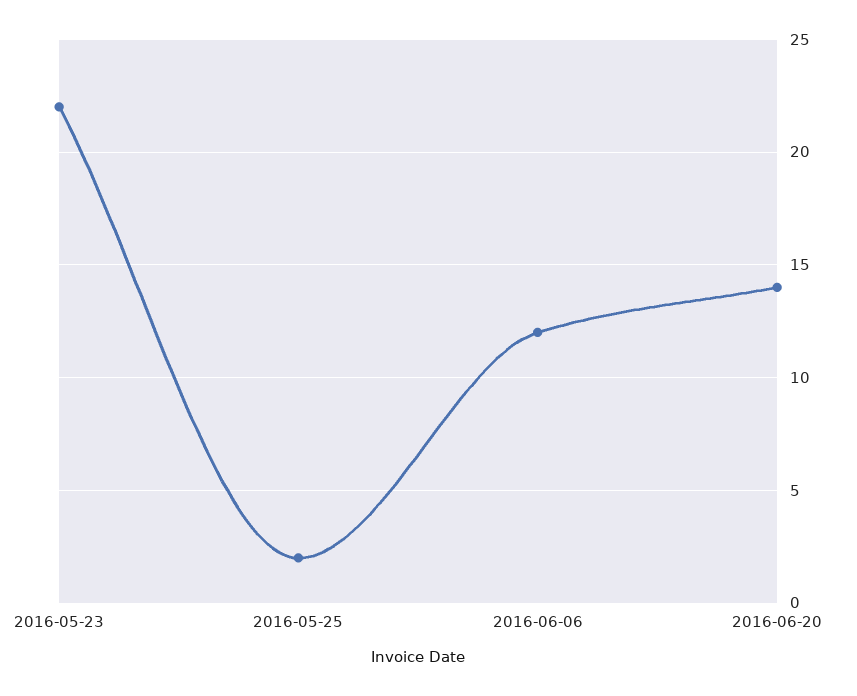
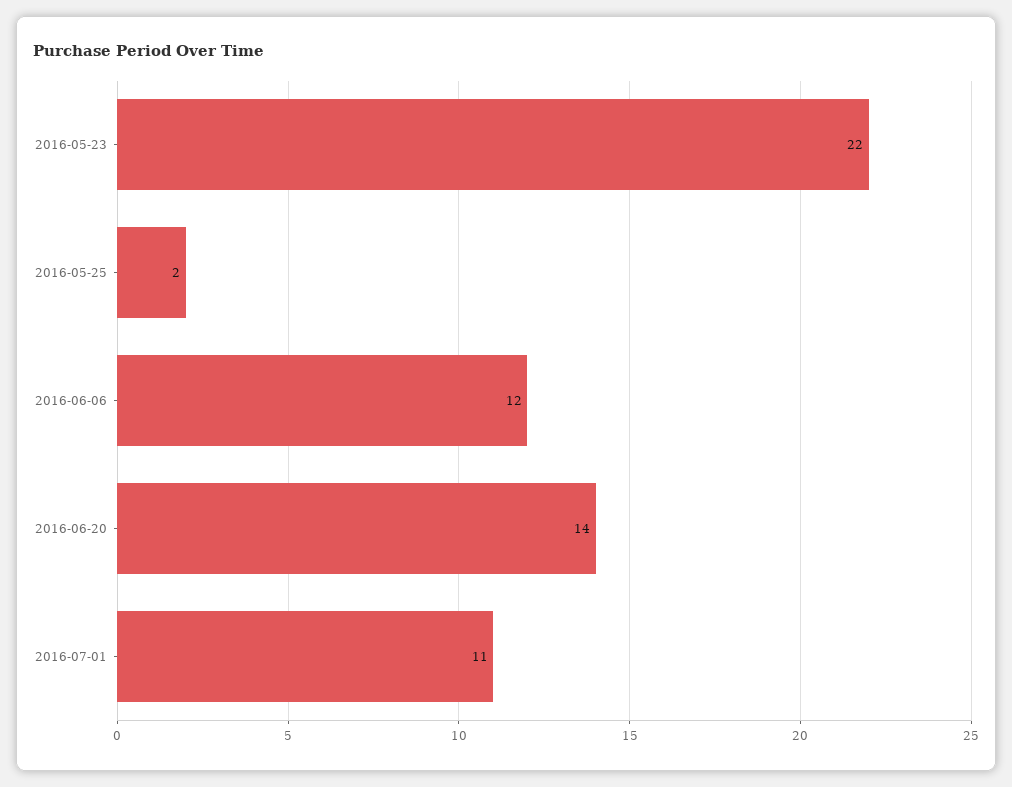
2016-07-01: none -> 11

